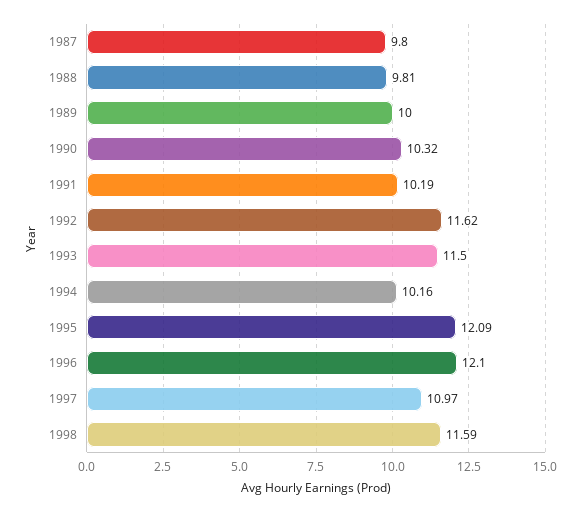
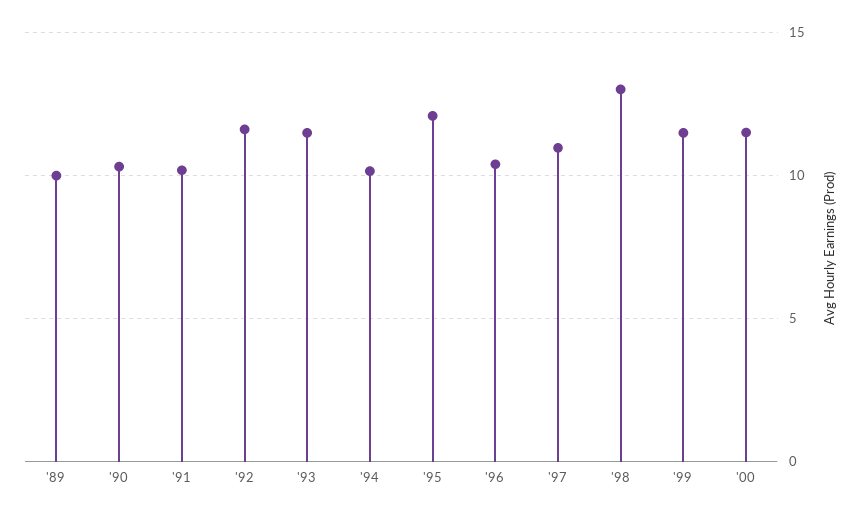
1987: 9.8 -> none
1988: 9.81 -> none
1996: 12.1 -> 10.5
1998: 11.59 -> 13
'99: none -> 11.5
'00: none -> 11.5

